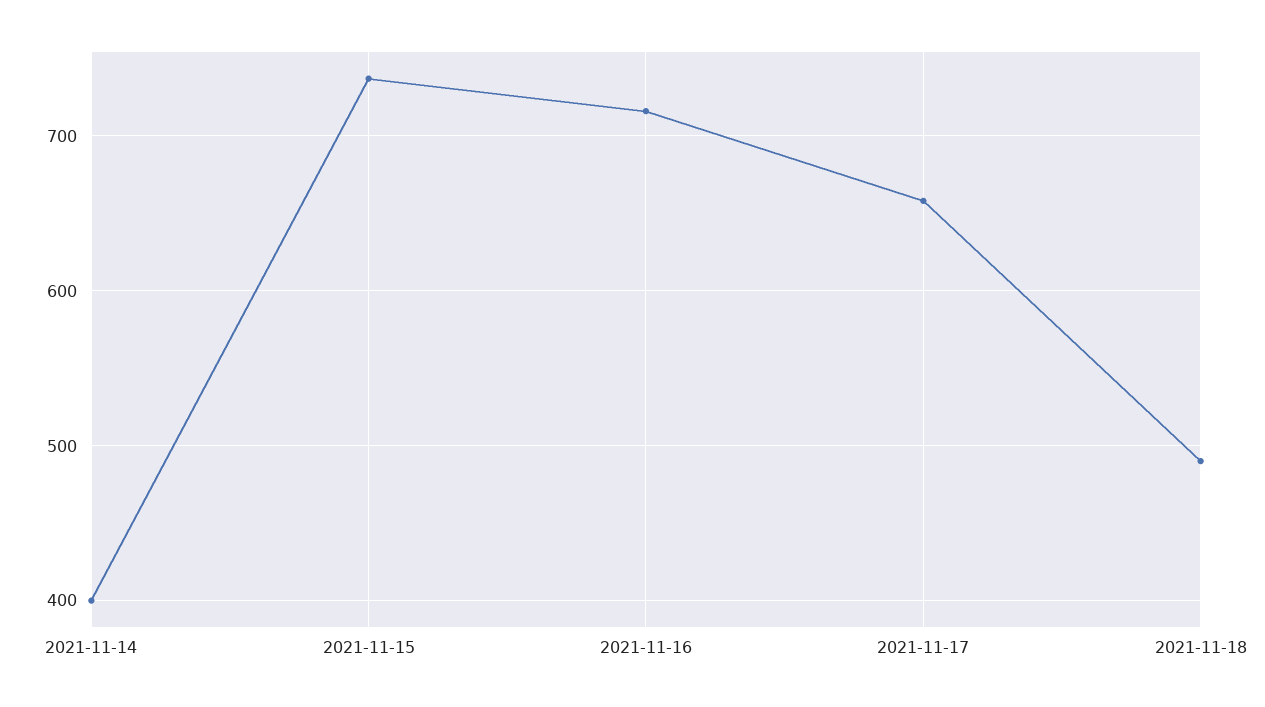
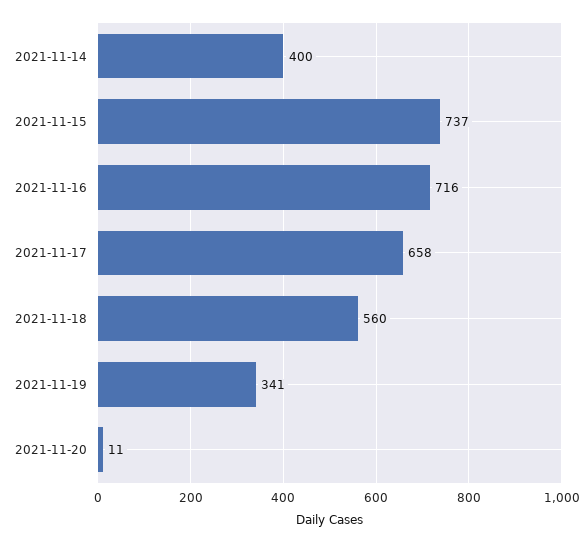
2021-11-18: 490 -> 560
2021-11-19: none -> 341
2021-11-20: none -> 11

